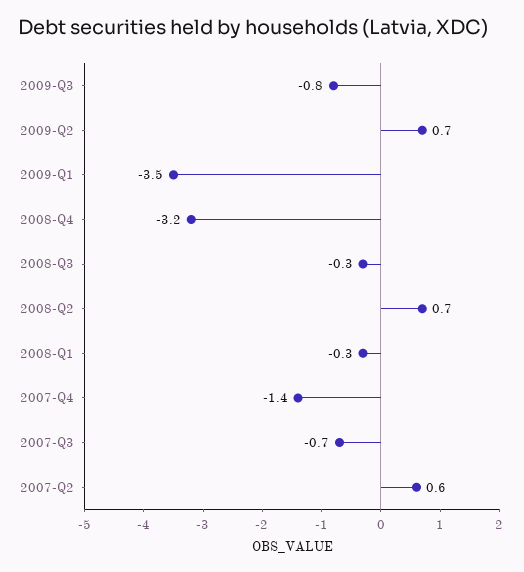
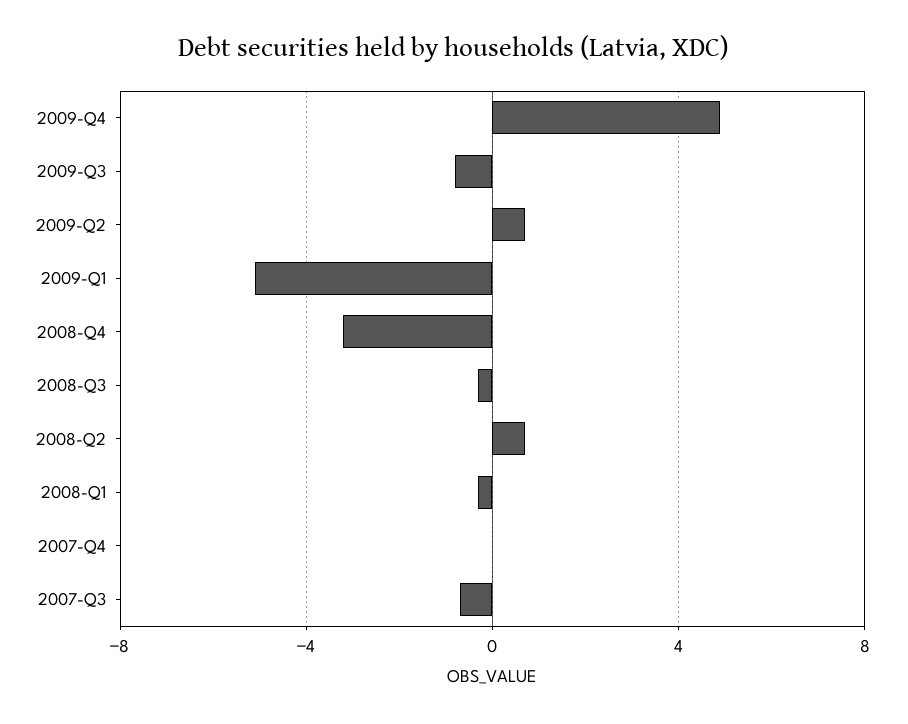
2009-Q1: -3.5 -> -5
2007-Q4: -1.4 -> 0
2007-Q2: 0.6 -> none
2009-Q4: none -> 5

